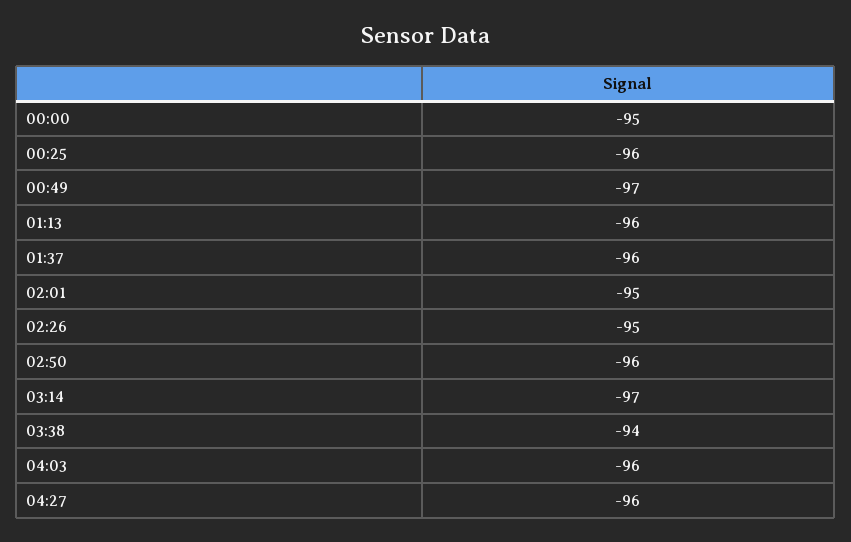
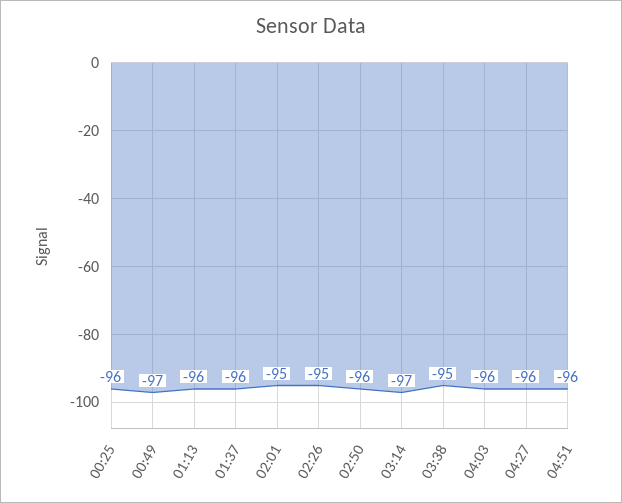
00:00: -95 -> none
03:38: -94 -> -95
04:51: none -> -96

